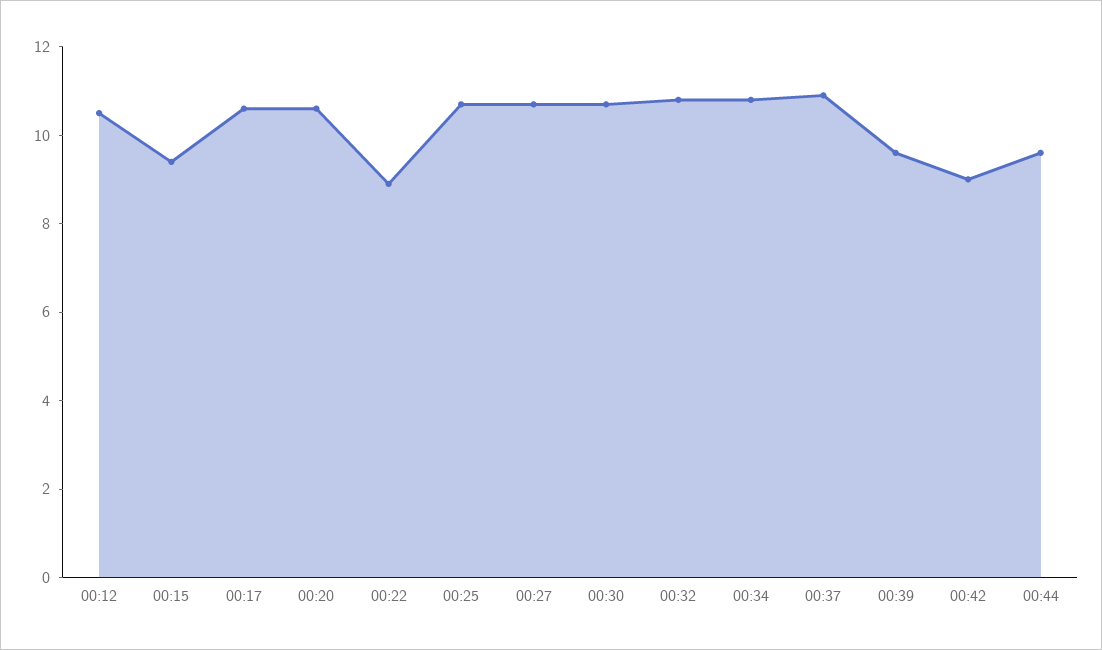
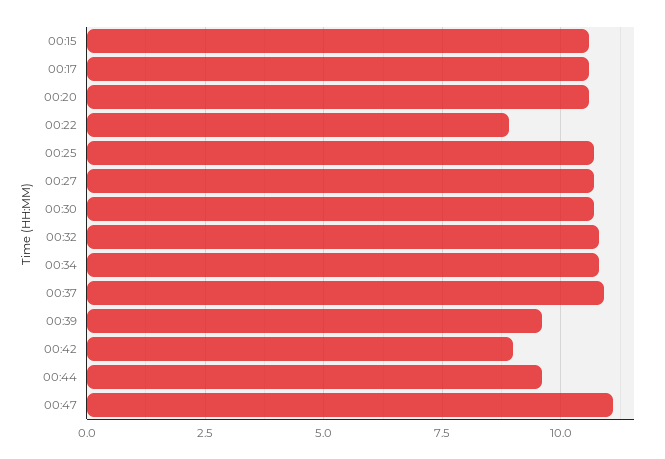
00:12: 10.5 -> none
00:15: 9.5 -> 10.5
00:47: none -> 11

